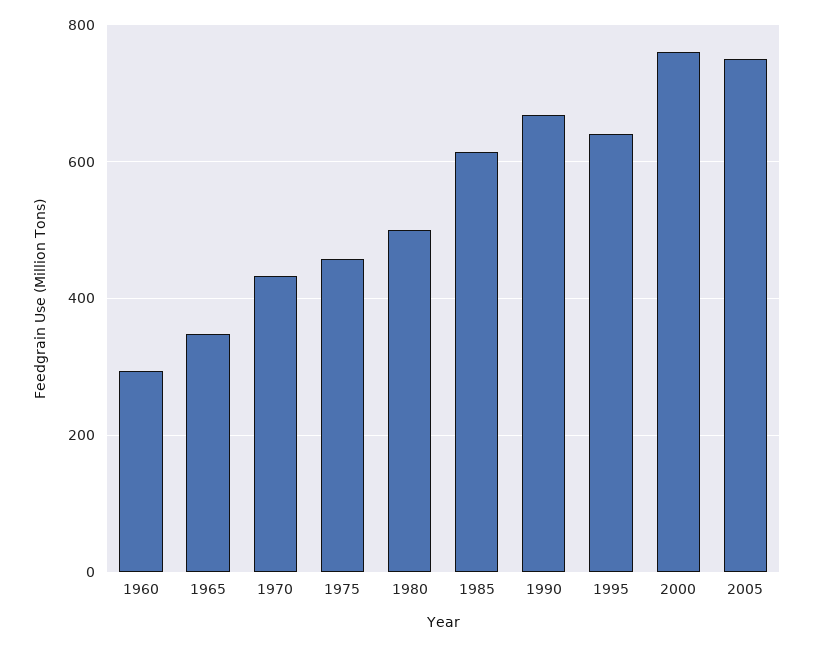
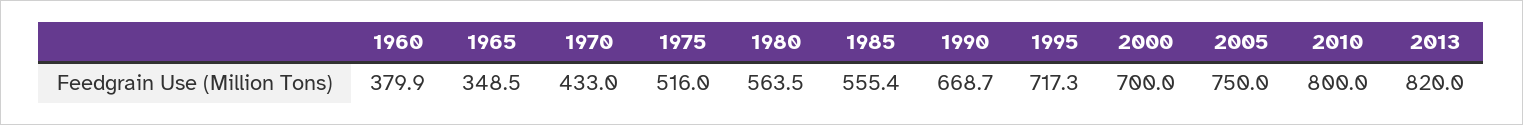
1960: 300 -> 379.9
1975: 460 -> 516
1980: 500 -> 563.5
1985: 620 -> 555.4
1995: 640 -> 717.3
2000: 760 -> 700
2010: none -> 800
2013: none -> 820

